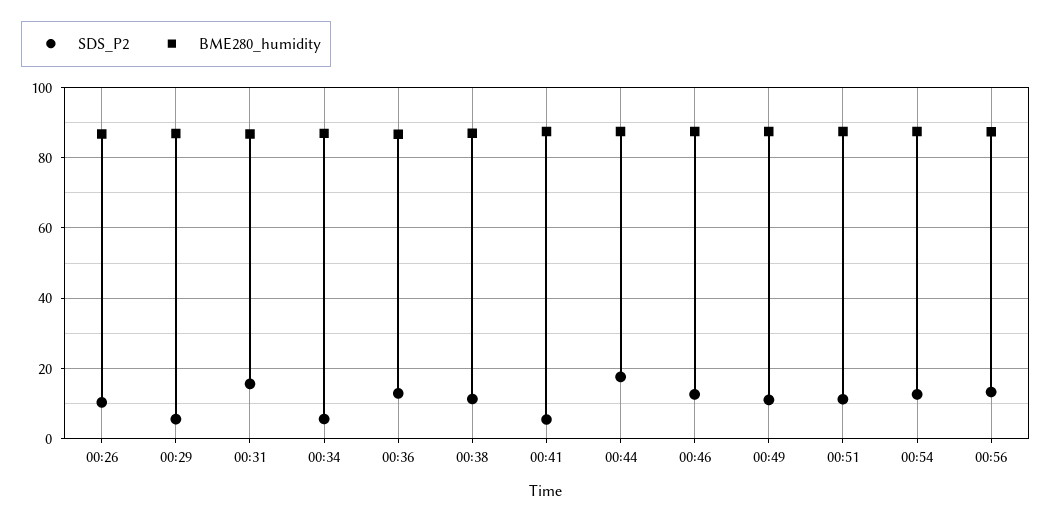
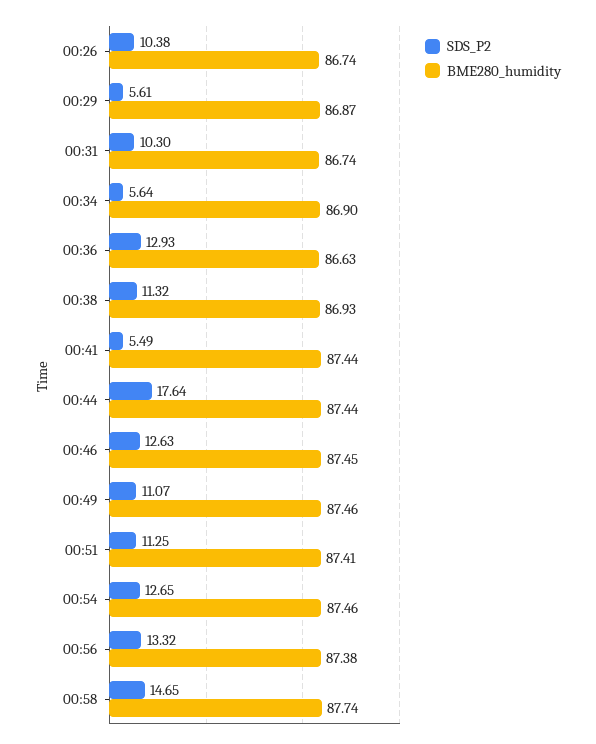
SDS_P2, 00:31: 16 -> 10.3
SDS_P2, 00:58: none -> 14.65
BME280_humidity, 00:58: none -> 87.74

